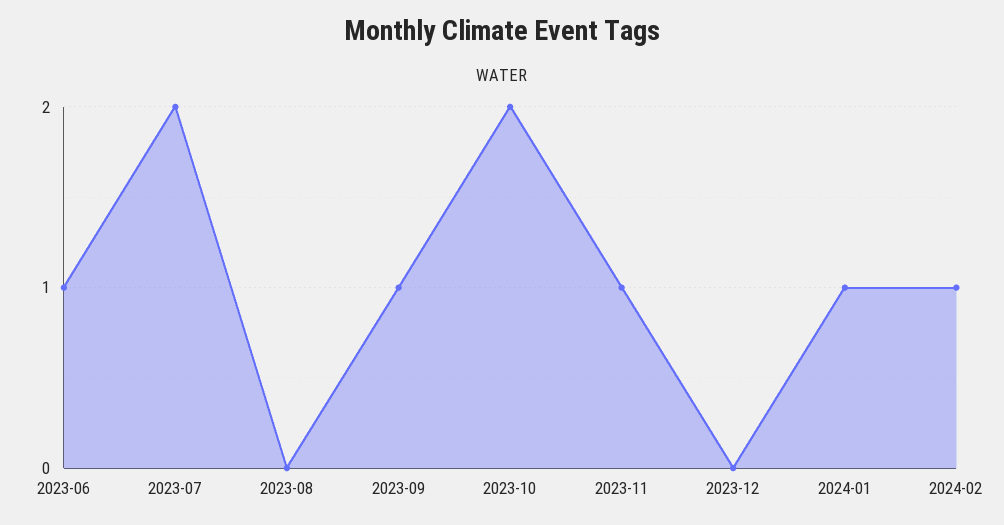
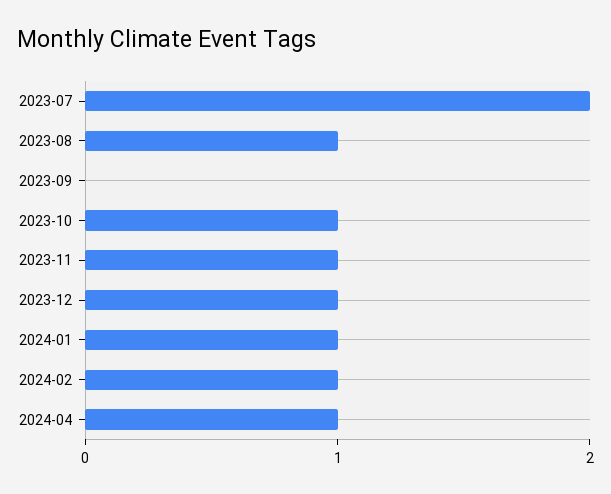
2023-06: 1 -> none
2023-08: 0 -> 1
2023-09: 1 -> 0
2023-10: 2 -> 1
2023-12: 0 -> 1
2024-04: none -> 1

